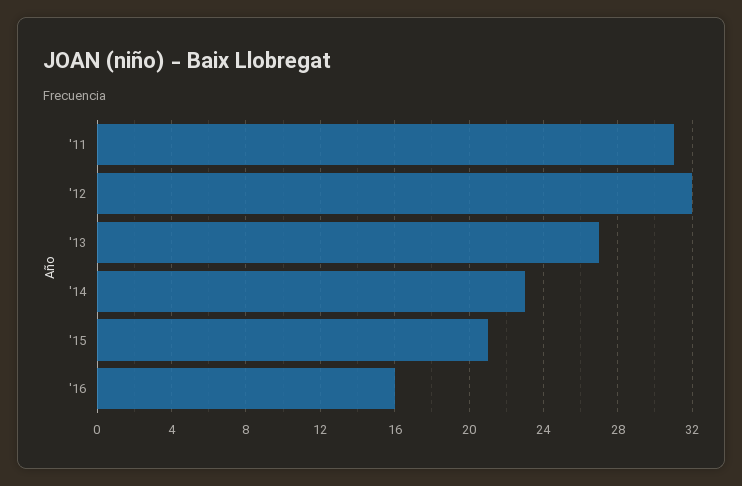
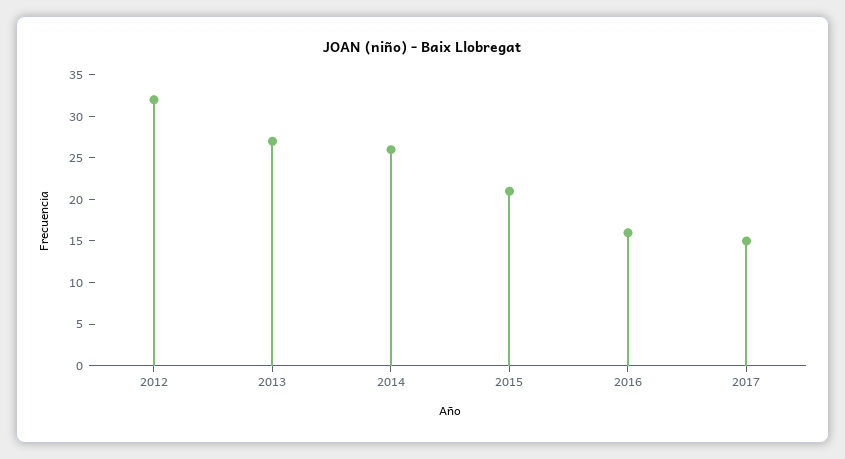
'11: 31 -> none
'14: 23 -> 26
2017: none -> 15

